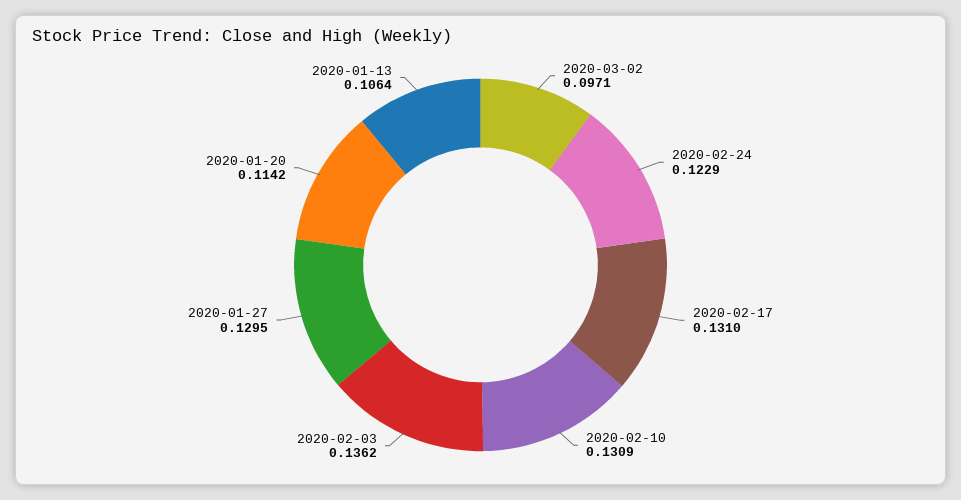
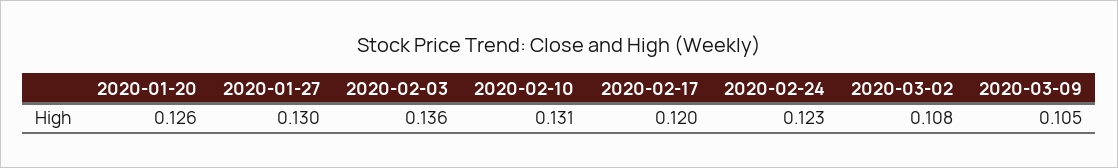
2020-03-02: 0.0971 -> 0.108
2020-02-17: 0.131 -> 0.12
2020-01-20: 0.1142 -> 0.126
2020-01-13: 0.1064 -> none
2020-03-09: none -> 0.105

